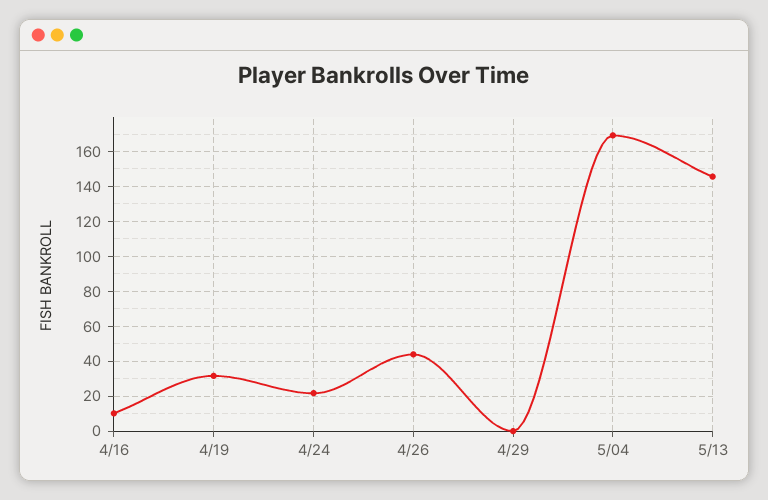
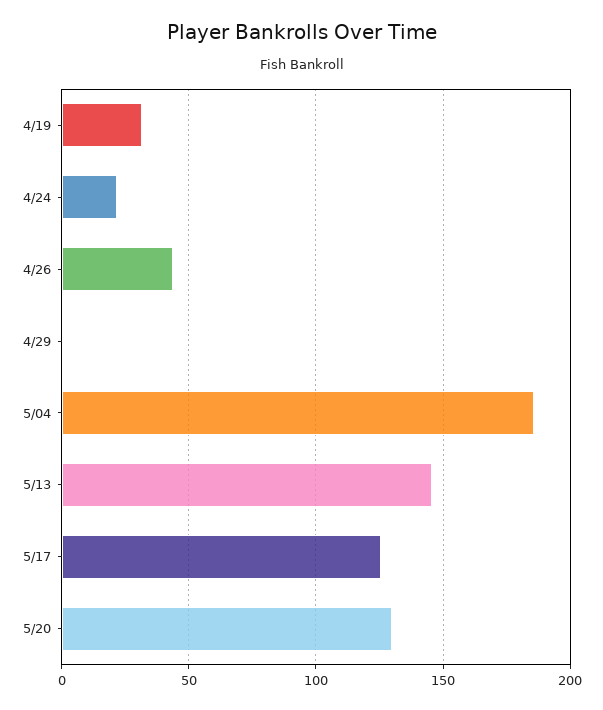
4/16: 10 -> none
5/04: 170 -> 185
5/17: none -> 125
5/20: none -> 130

